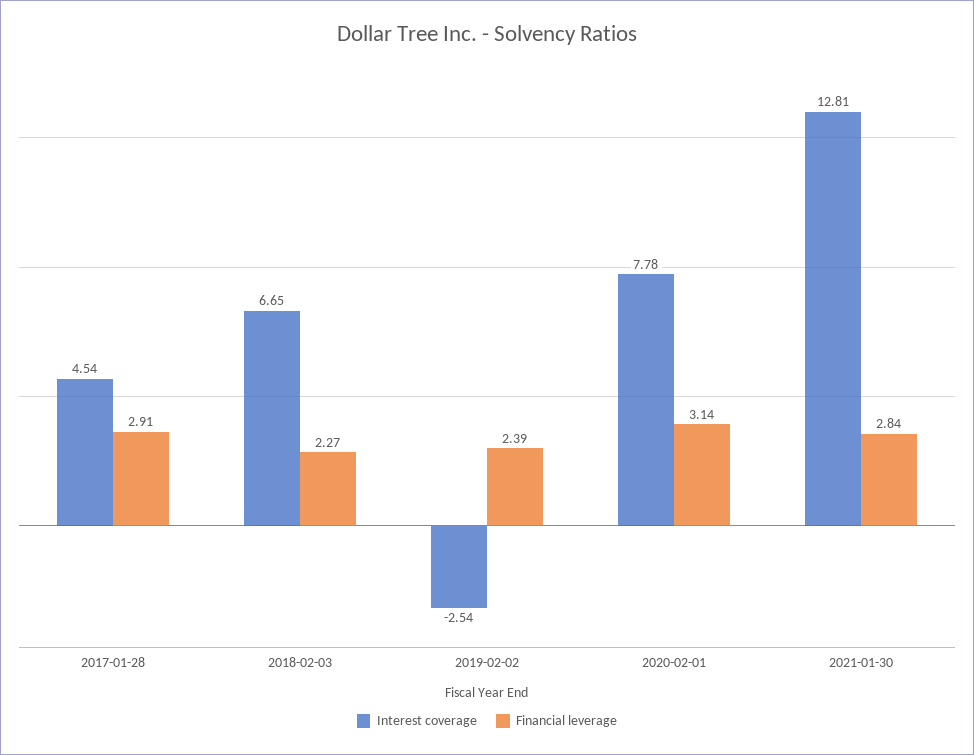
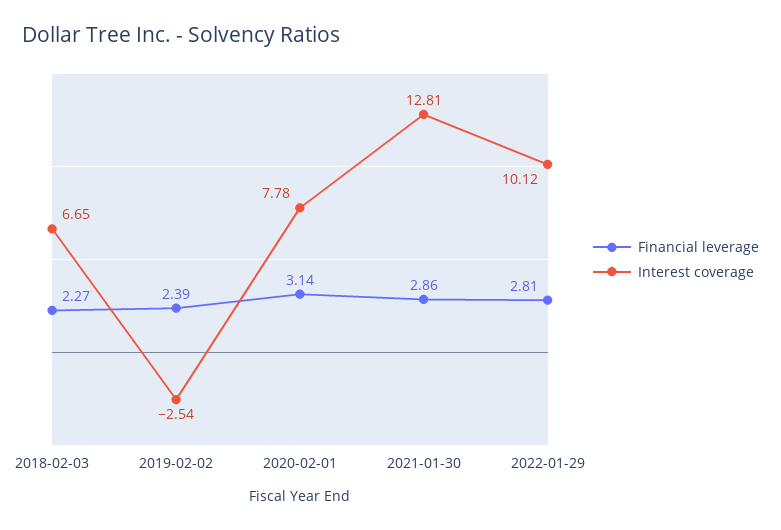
Interest coverage, 2017-01-28: 4.54 -> none
Financial leverage, 2017-01-28: 2.91 -> none
Financial leverage, 2021-01-30: 2.84 -> 2.86
Financial leverage, 2022-01-29: none -> 2.81
Interest coverage, 2022-01-29: none -> 10.12

